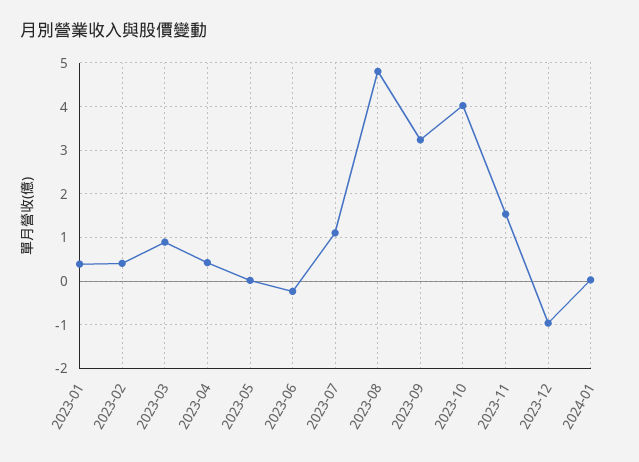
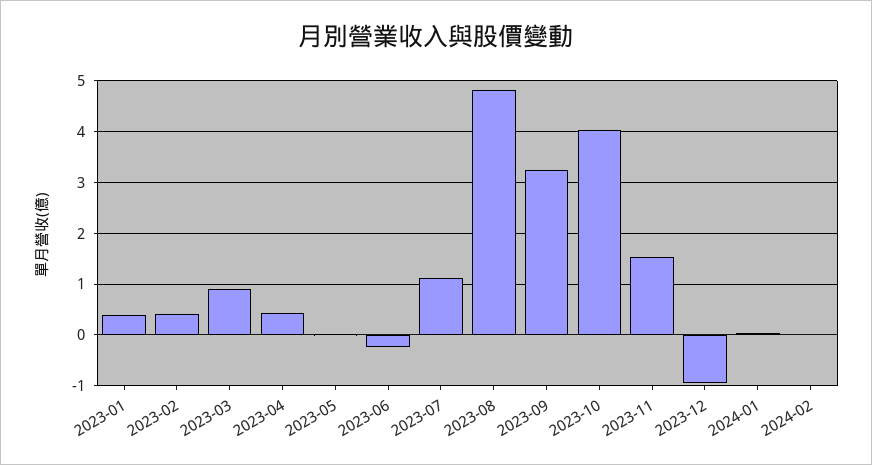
2024-02: none -> 0

